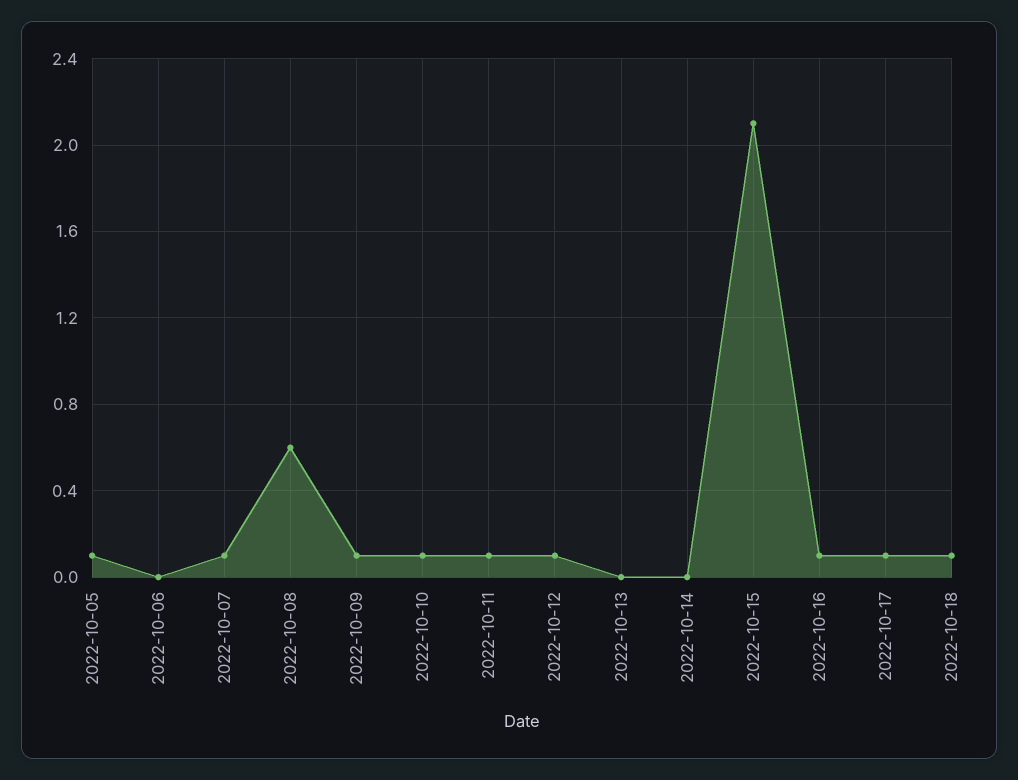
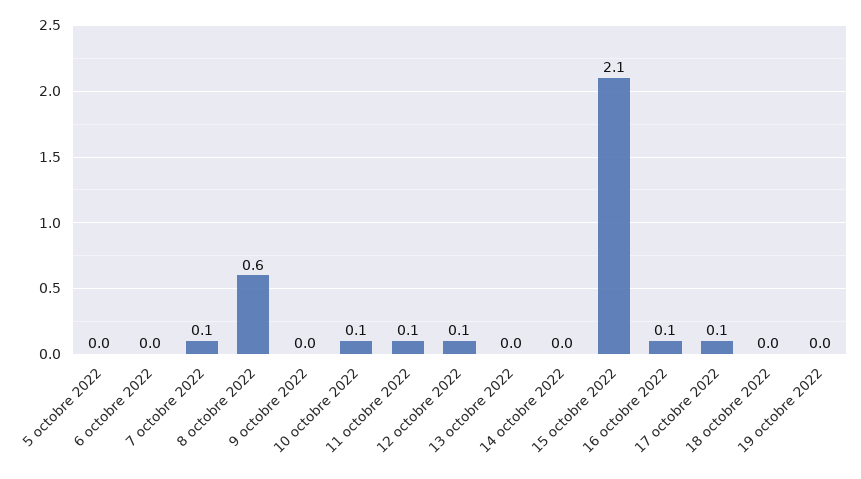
2022-10-05: 0.1 -> 0
2022-10-09: 0.1 -> 0
2022-10-18: 0.1 -> 0
19 octobre 2022: none -> 0

